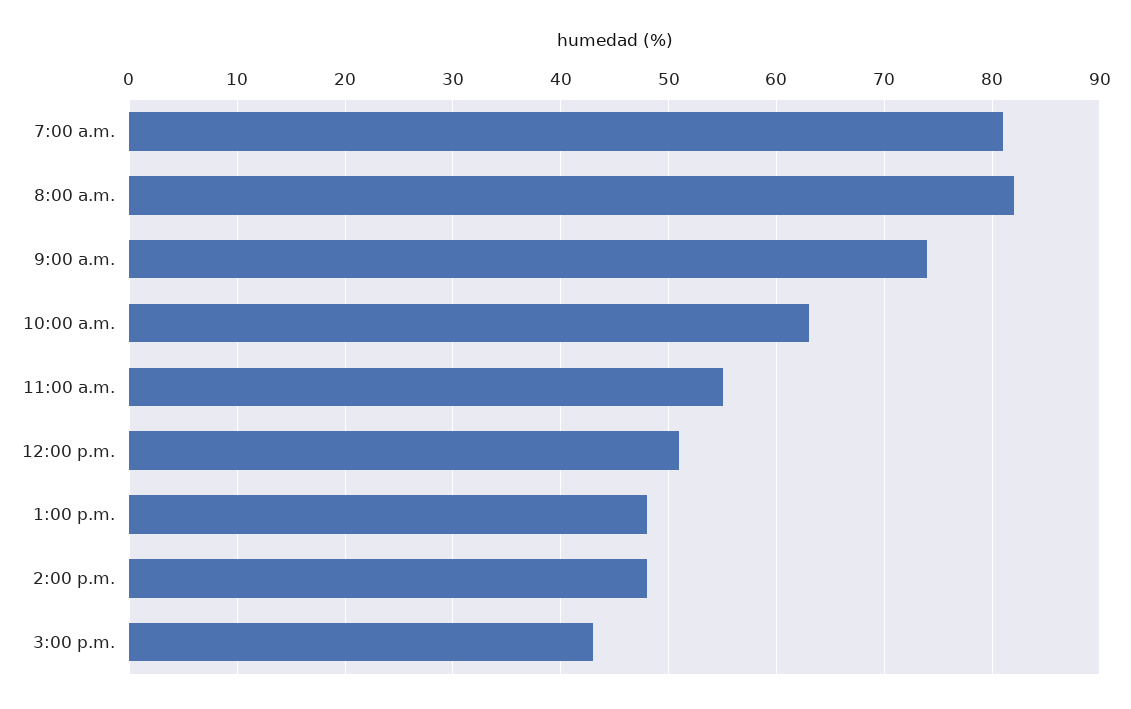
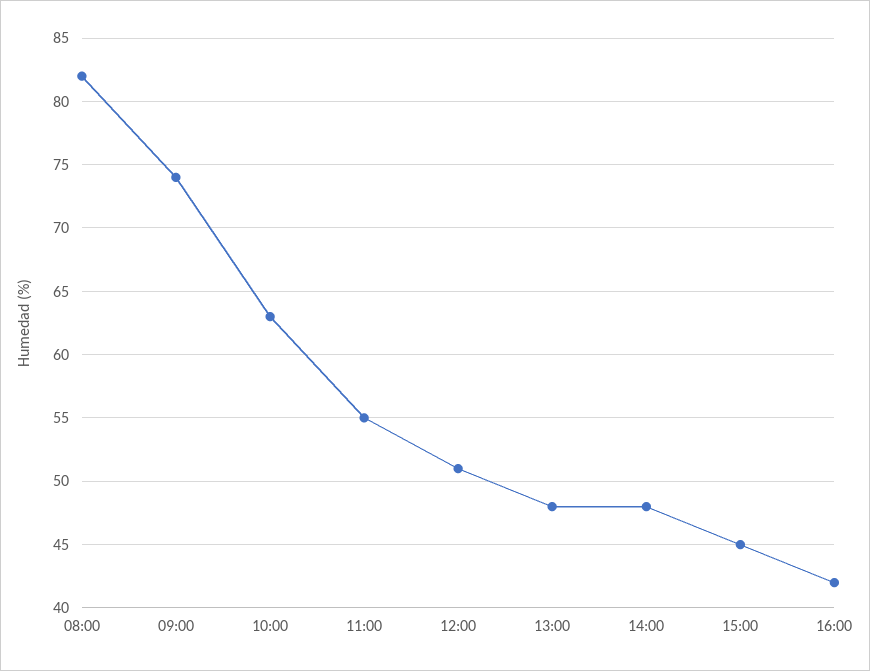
7:00 a.m.: 81 -> none
3:00 p.m.: 43 -> 45
16:00: none -> 42

